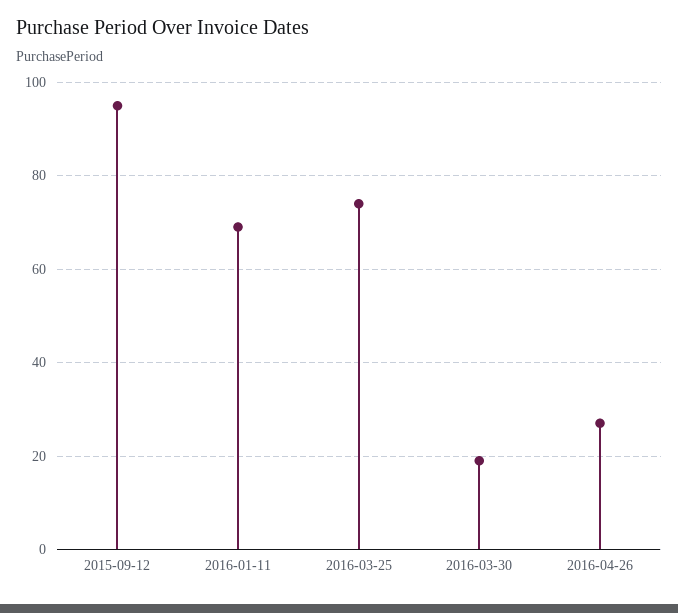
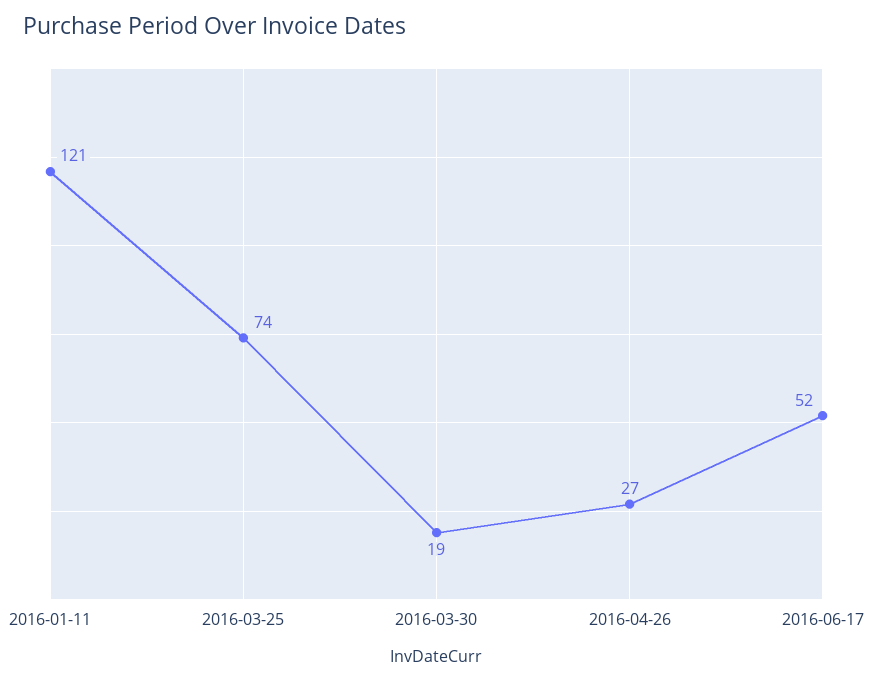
2015-09-12: 95 -> none
2016-01-11: 70 -> 121
2016-06-17: none -> 52

